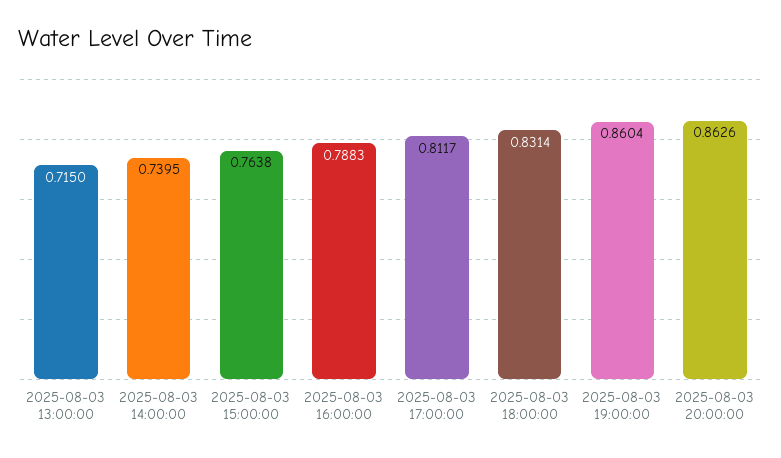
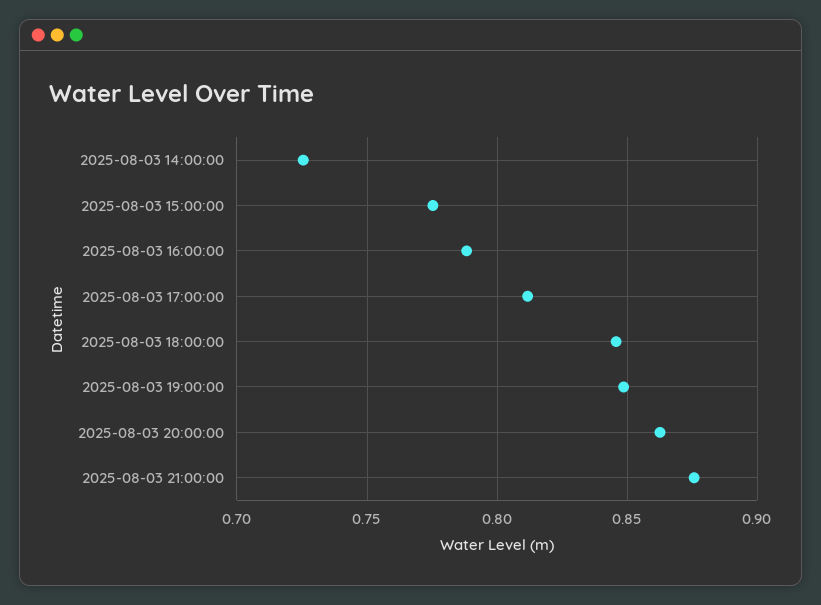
2025-08-03 13:00:00: 0.715 -> none
2025-08-03 14:00:00: 0.7395 -> 0.725
2025-08-03 15:00:00: 0.7638 -> 0.775
2025-08-03 18:00:00: 0.8314 -> 0.845
2025-08-03 19:00:00: 0.8604 -> 0.85
2025-08-03 21:00:00: none -> 0.875

